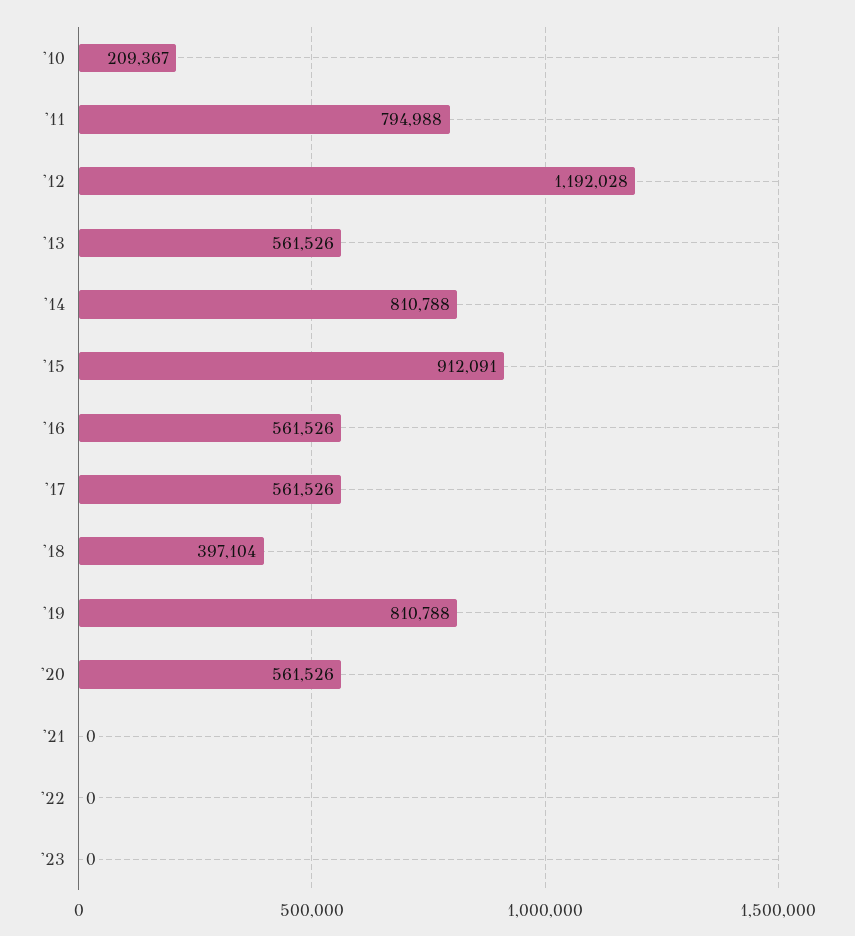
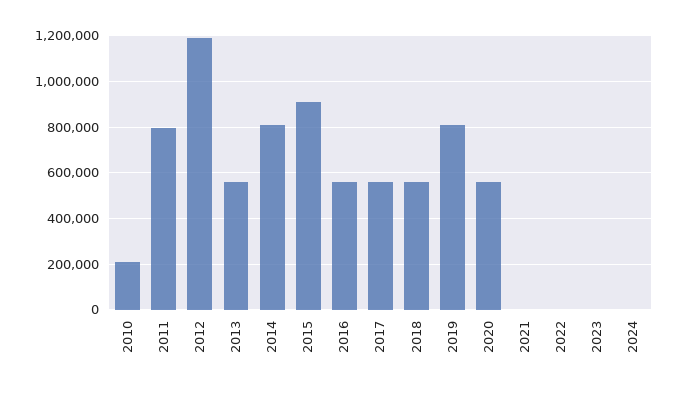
'18: 397104 -> 550000
2024: none -> 0

